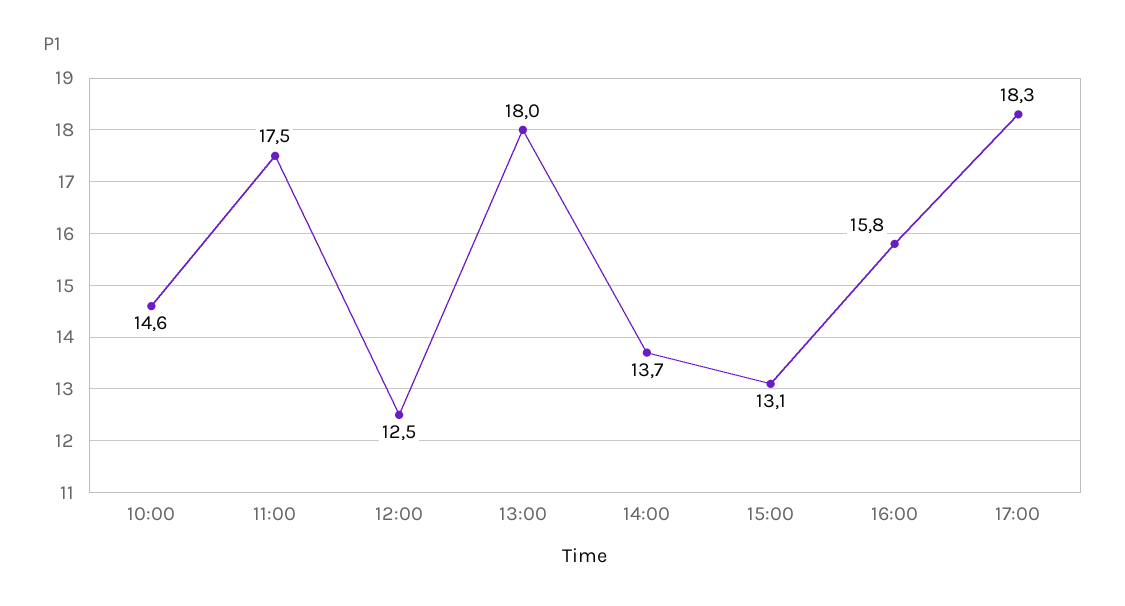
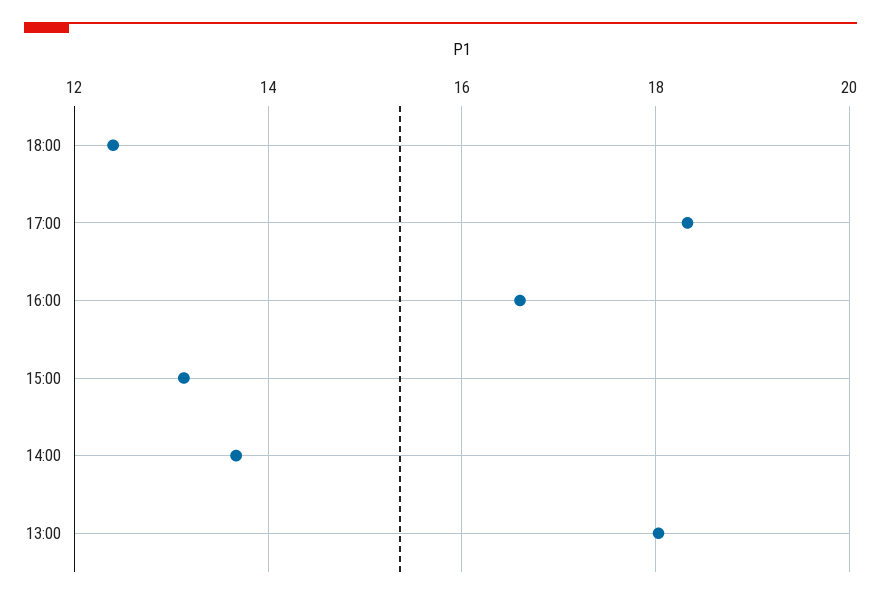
10:00: 14.6 -> none
11:00: 17.5 -> none
12:00: 12.5 -> none
16:00: 15.8 -> 16.6
18:00: none -> 12.4

